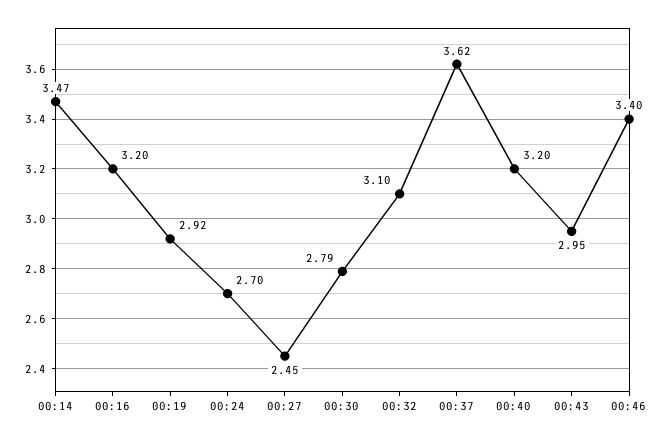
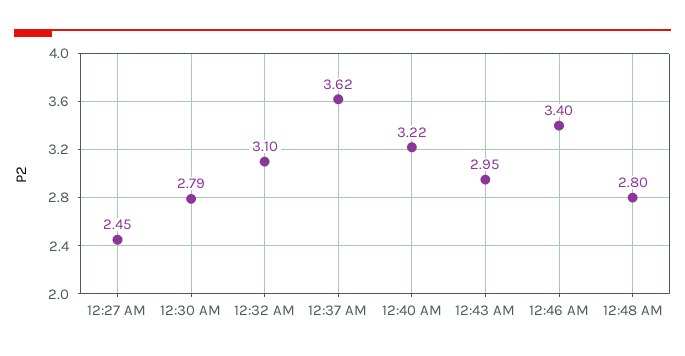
00:14: 3.47 -> none
00:16: 3.2 -> none
00:19: 2.92 -> none
00:24: 2.7 -> none
00:40: 3.2 -> 3.22
12:48 AM: none -> 2.8

